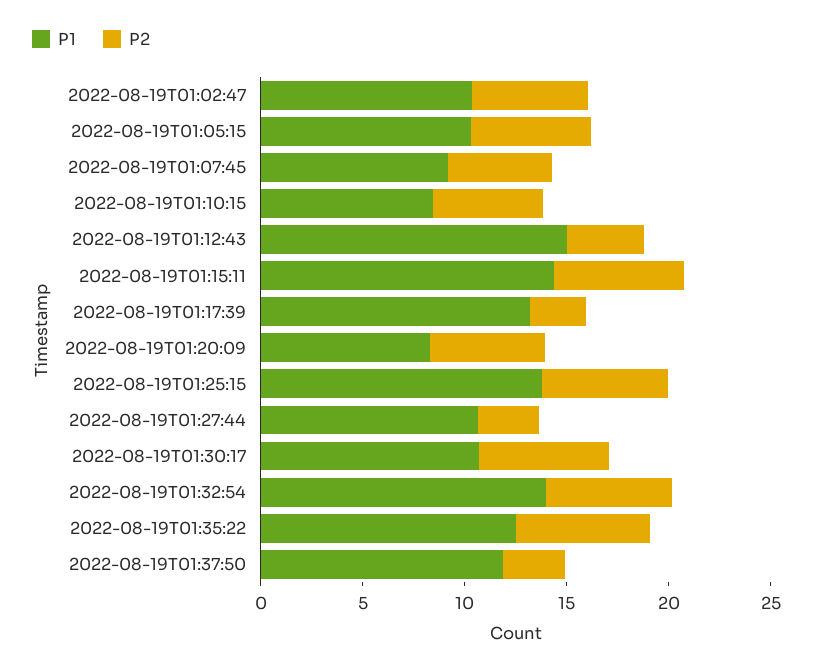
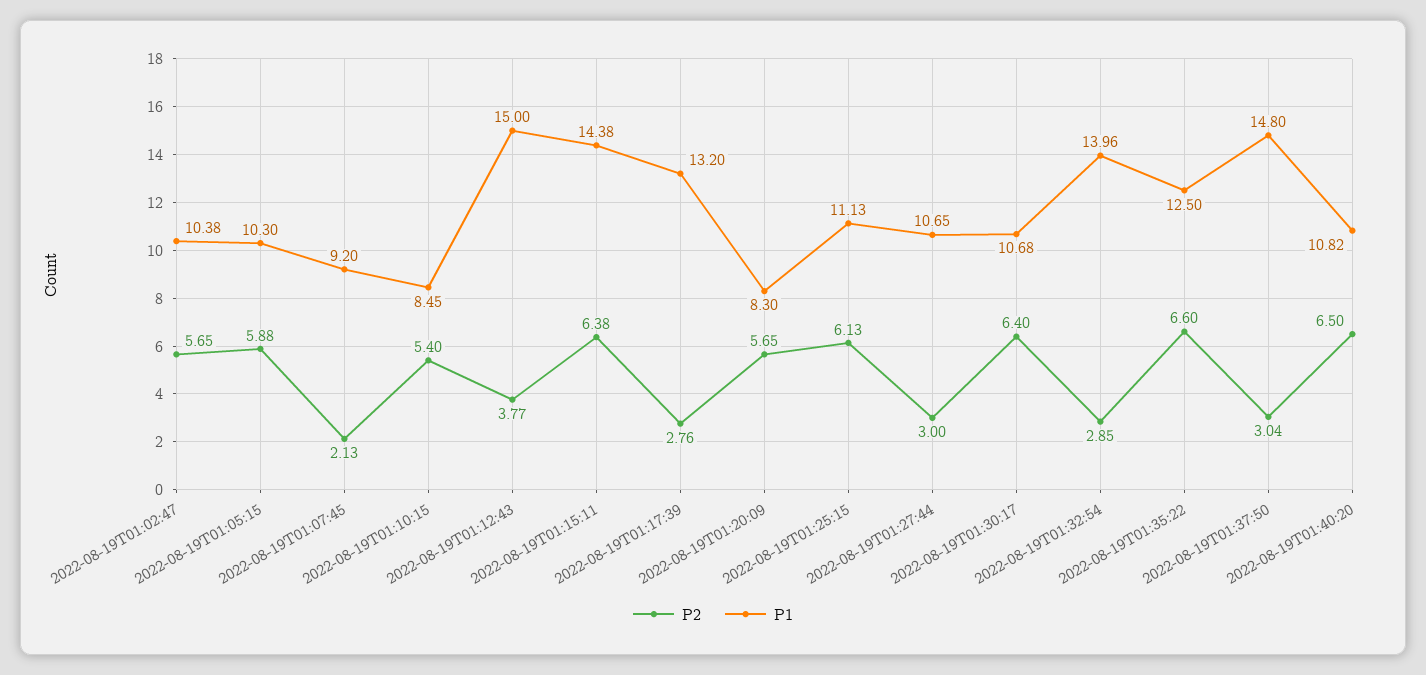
P2, 2022-08-19T01:07:45: 5 -> 2.13
P1, 2022-08-19T01:25:15: 14 -> 11.13
P2, 2022-08-19T01:32:54: 6 -> 2.85
P1, 2022-08-19T01:37:50: 12 -> 14.8
P2, 2022-08-19T01:40:20: none -> 6.5
P1, 2022-08-19T01:40:20: none -> 10.82

